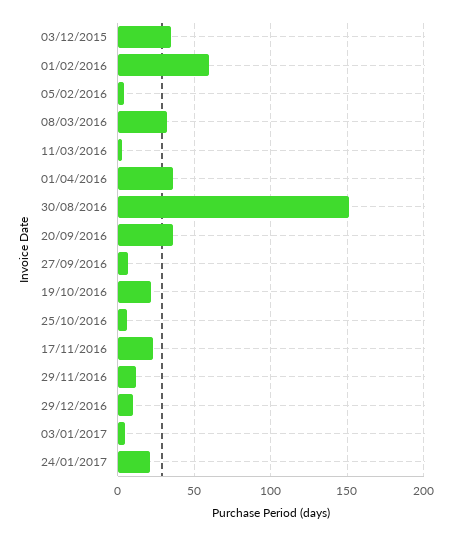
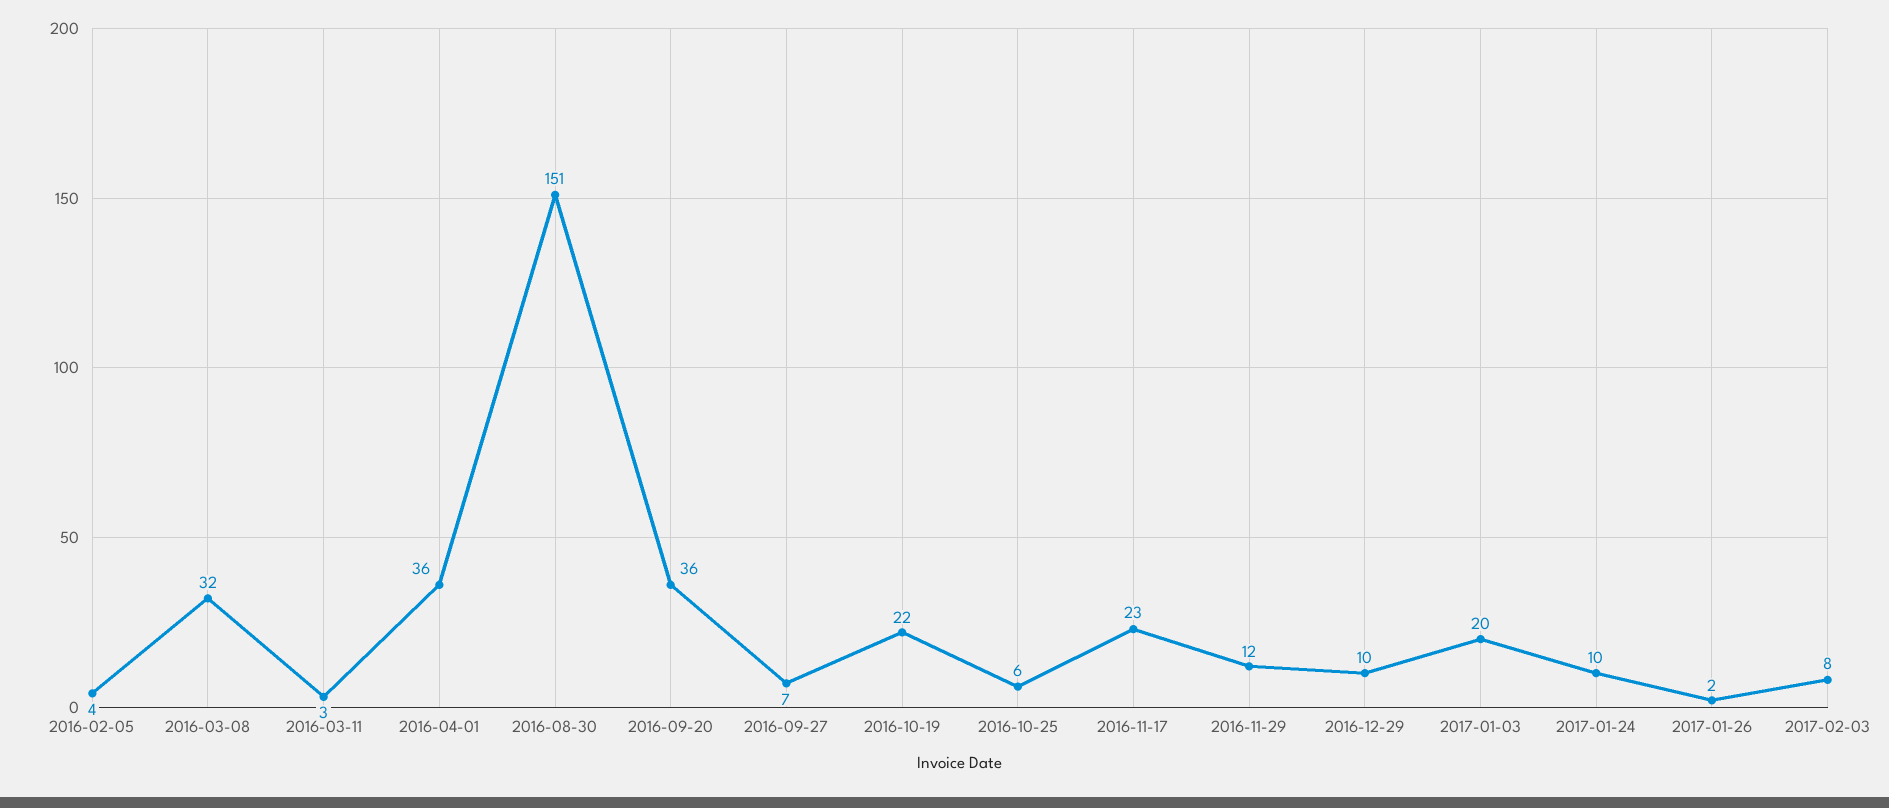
03/12/2015: 35 -> none
01/02/2016: 60 -> none
03/01/2017: 5 -> 20
24/01/2017: 20 -> 10
2017-01-26: none -> 2
2017-02-03: none -> 8

